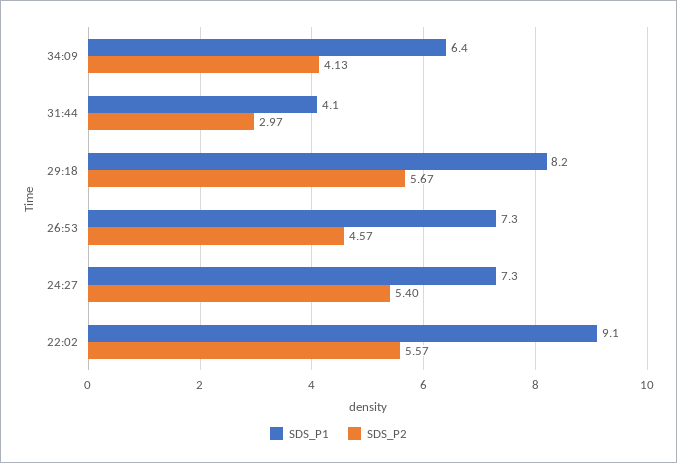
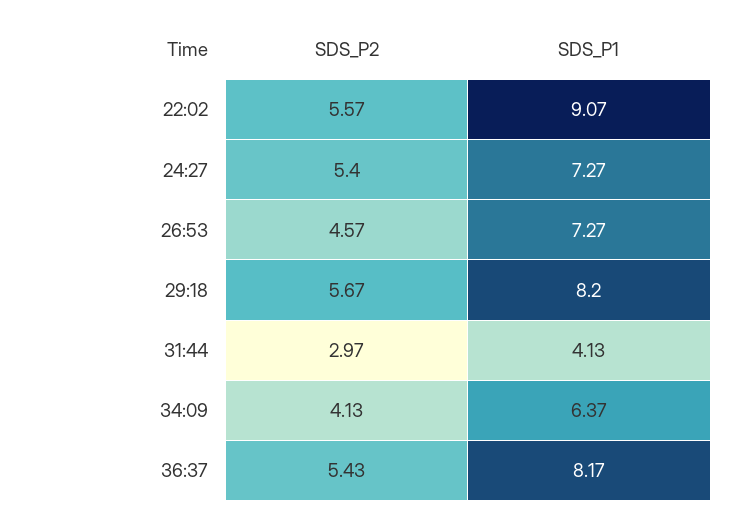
SDS_P2, 36:37: none -> 5.43
SDS_P1, 36:37: none -> 8.17

